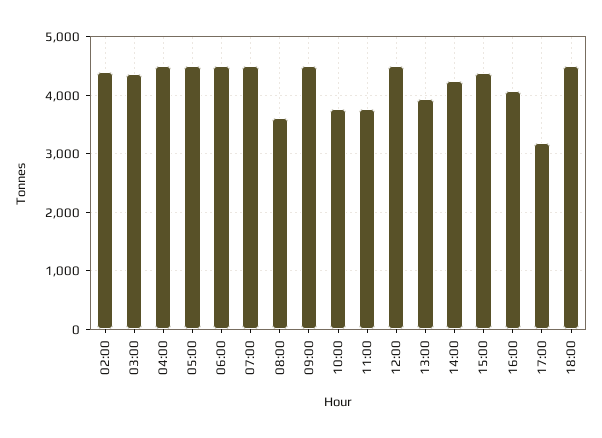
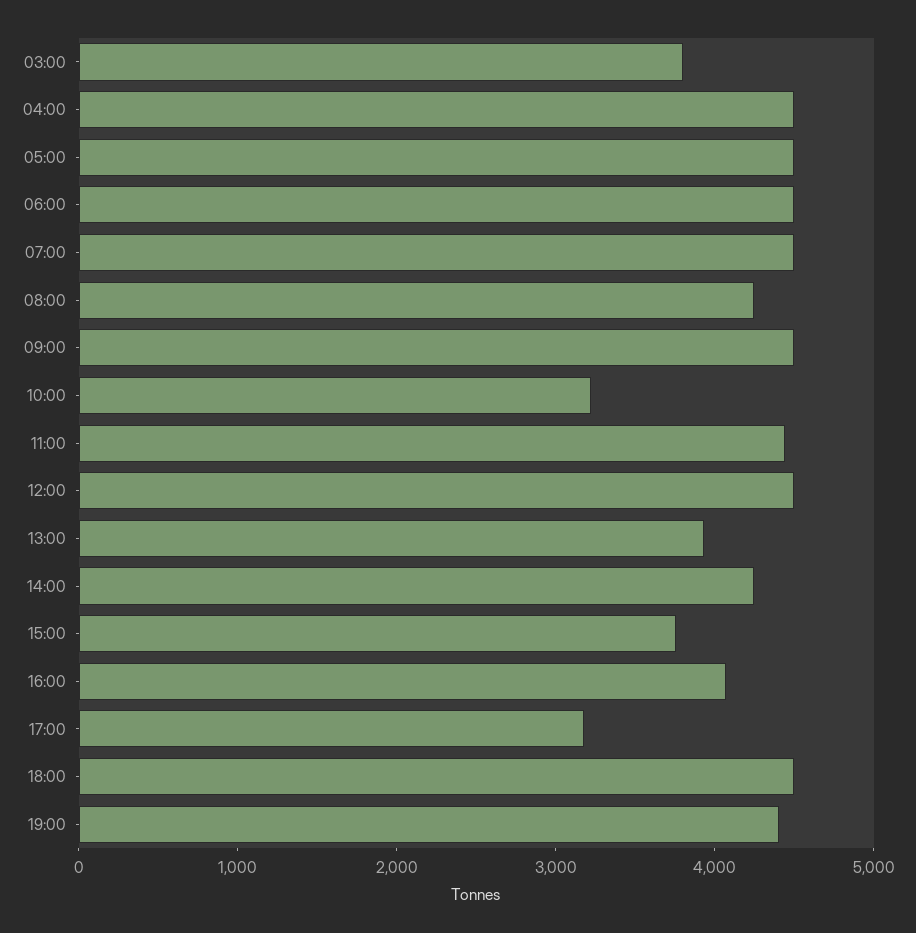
02:00: 4400 -> none
03:00: 4400 -> 3800
08:00: 3600 -> 4200
10:00: 3800 -> 3200
11:00: 3800 -> 4400
15:00: 4400 -> 3800
19:00: none -> 4400

